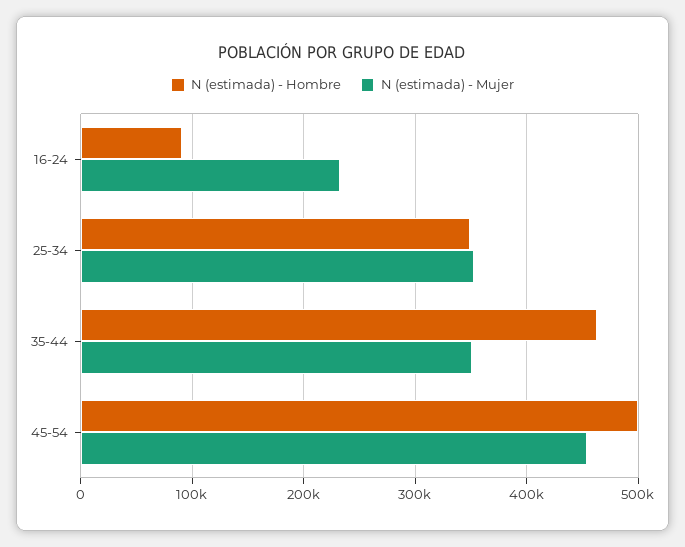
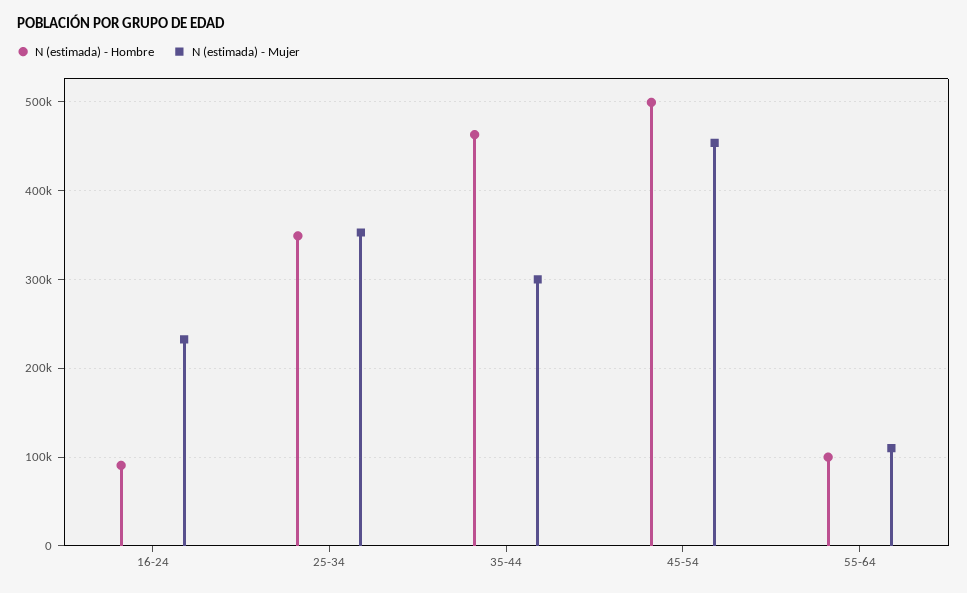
N (estimada) - Mujer, 35-44: 350000 -> 300000
N (estimada) - Hombre, 55-64: none -> 100000
N (estimada) - Mujer, 55-64: none -> 110000

